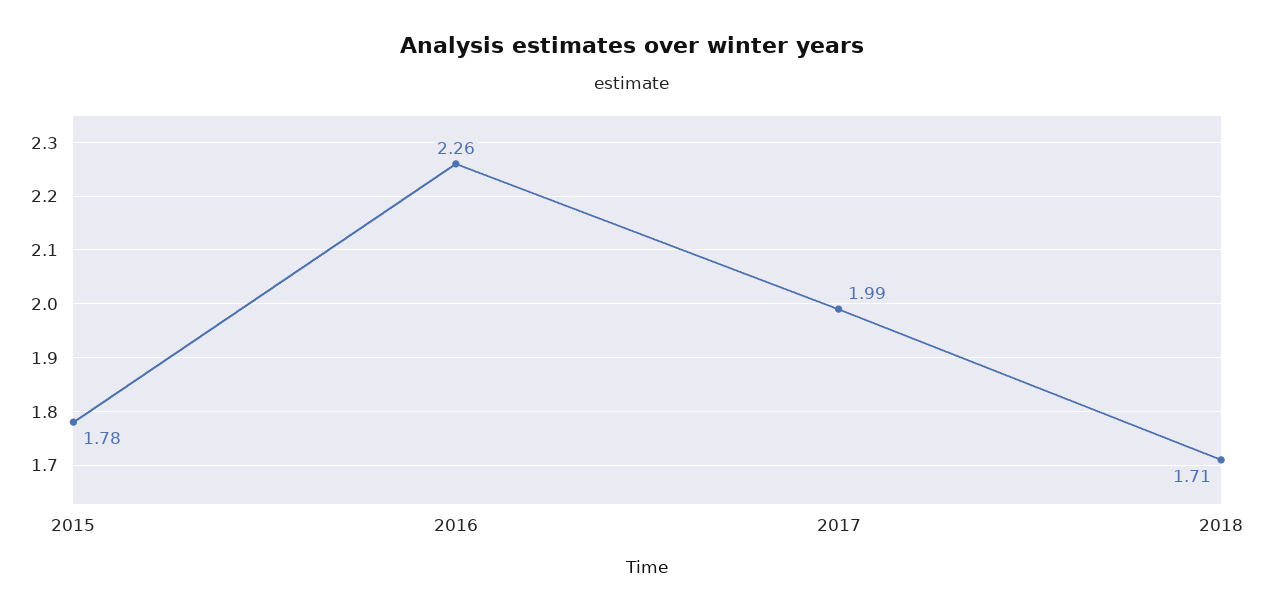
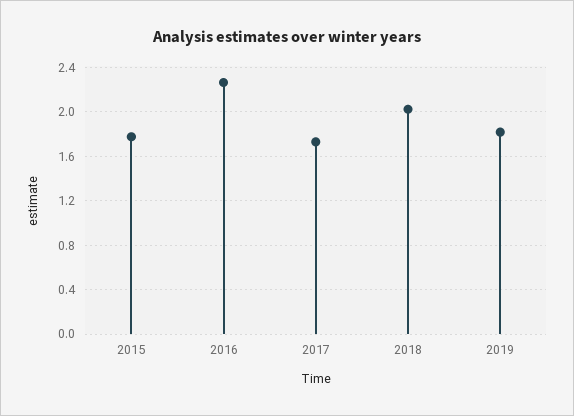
2017: 1.99 -> 1.7
2018: 1.71 -> 2
2019: none -> 1.8

